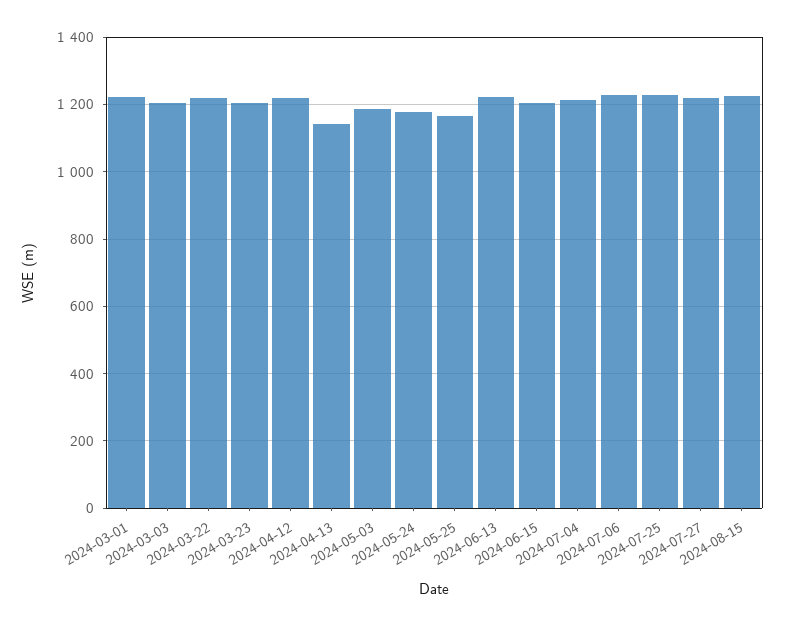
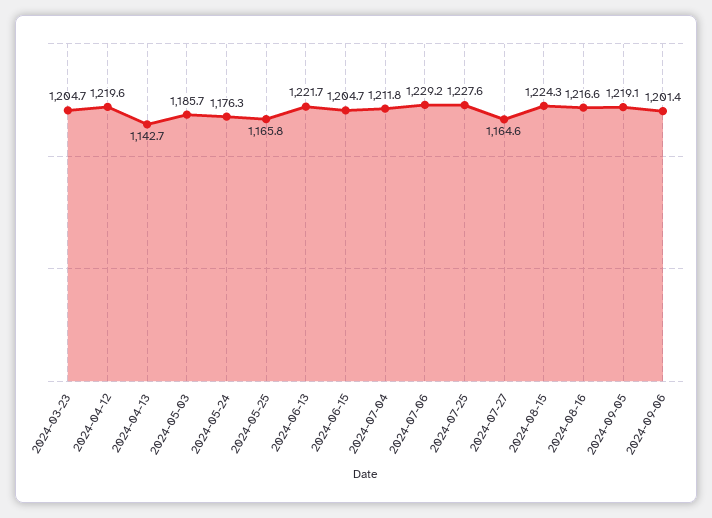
2024-03-01: 1220 -> none
2024-03-03: 1200 -> none
2024-03-22: 1220 -> none
2024-07-27: 1220 -> 1164.6
2024-08-16: none -> 1216.6
2024-09-05: none -> 1219.1
2024-09-06: none -> 1201.4

